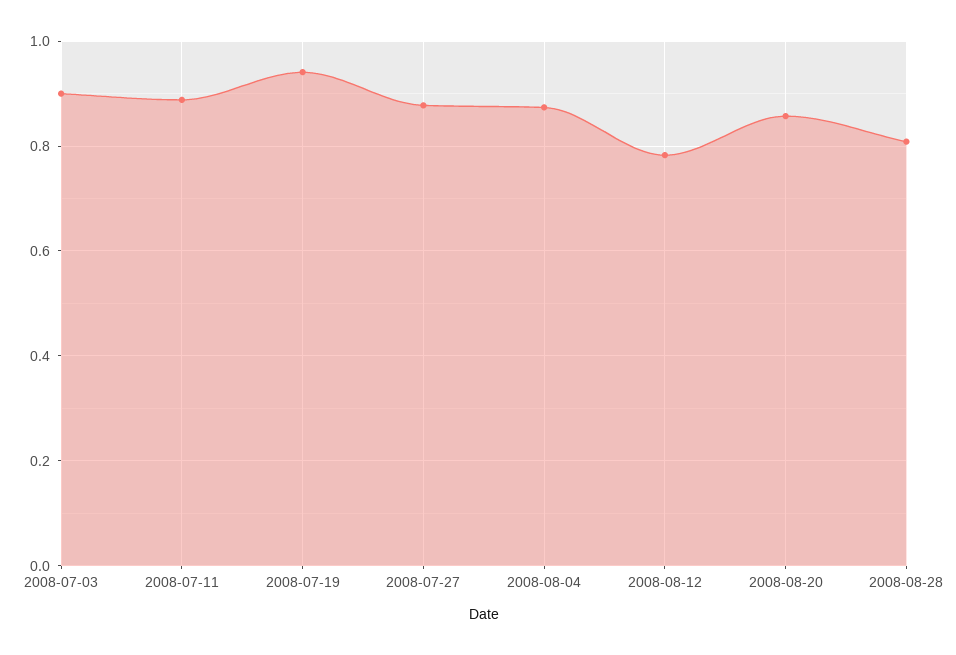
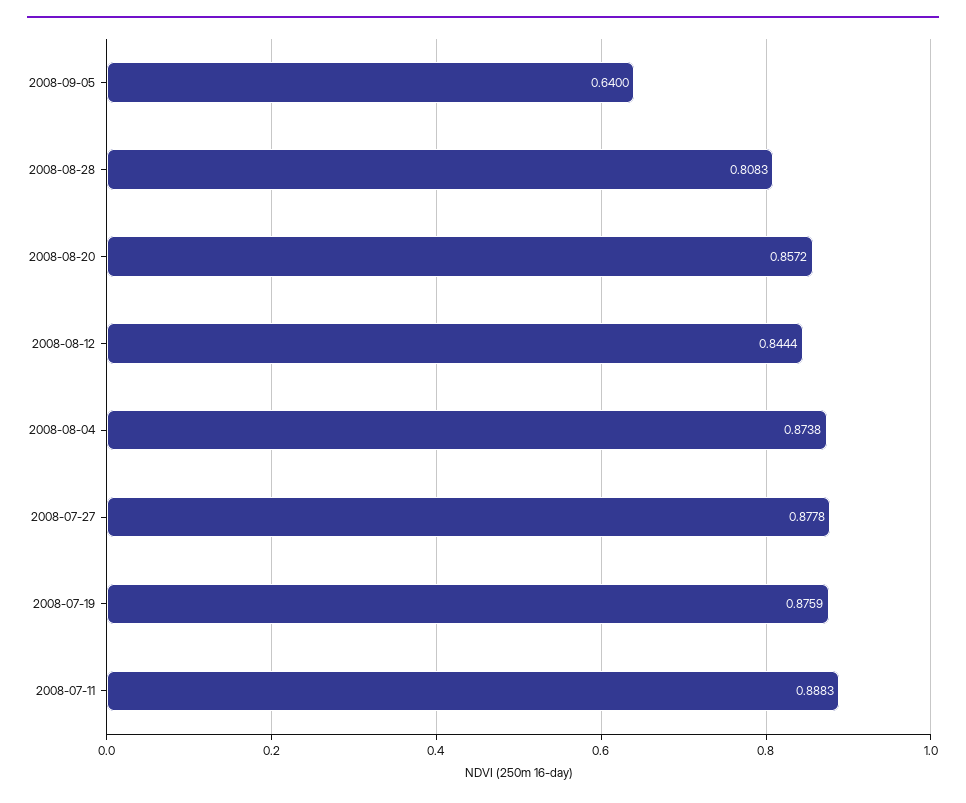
2008-07-03: 0.9 -> none
2008-07-19: 0.94 -> 0.8759
2008-08-12: 0.78 -> 0.8444
2008-09-05: none -> 0.64

